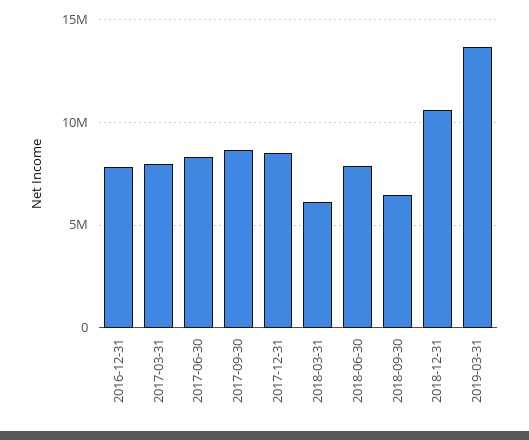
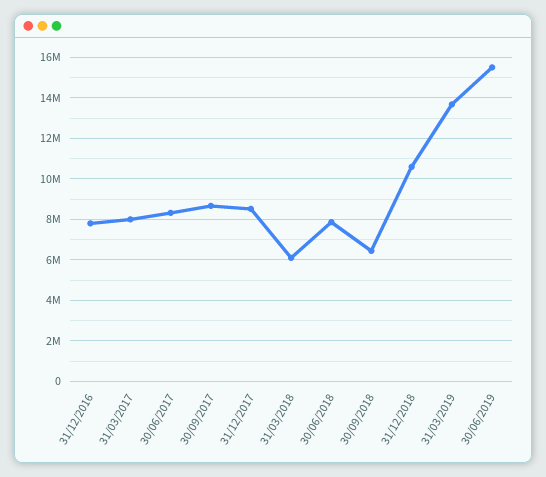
30/06/2019: none -> 15500000

